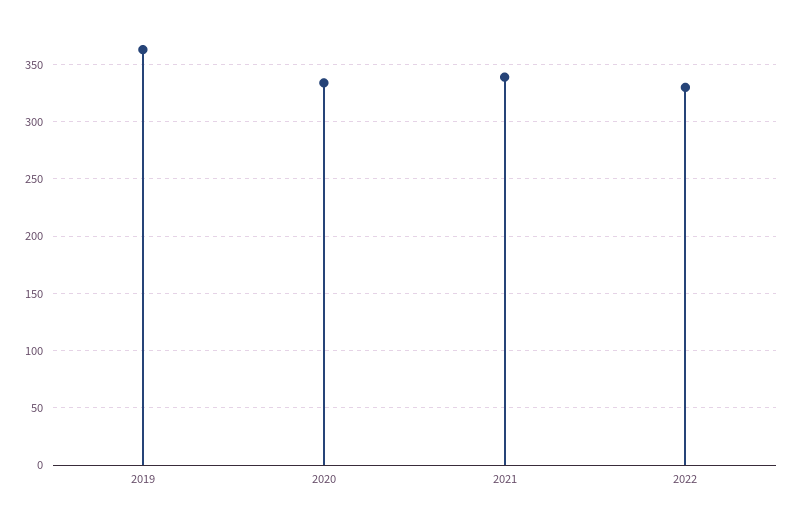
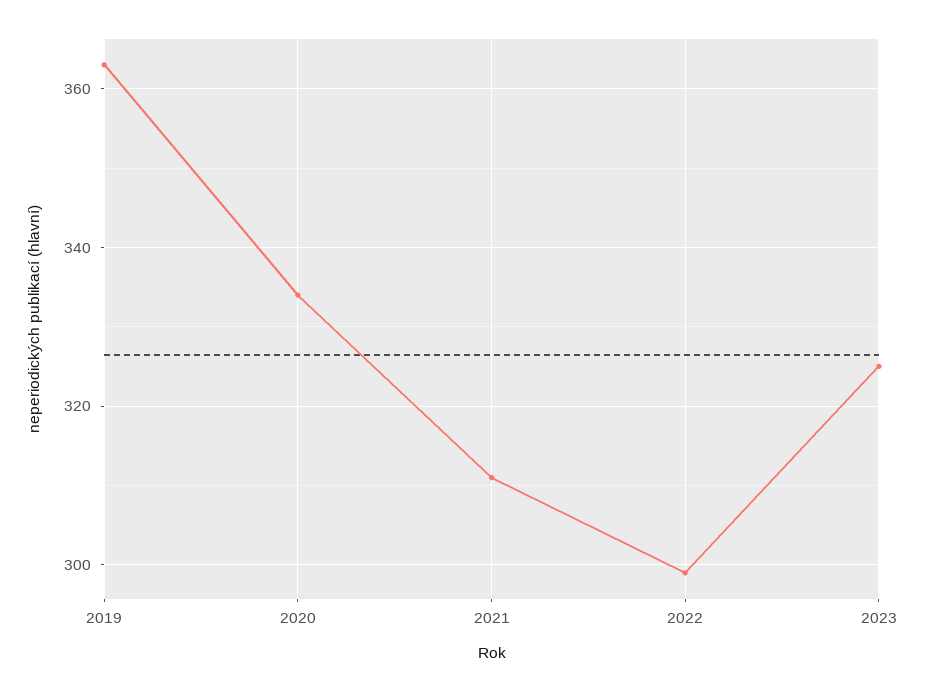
2021: 340 -> 310
2022: 330 -> 300
2023: none -> 325

